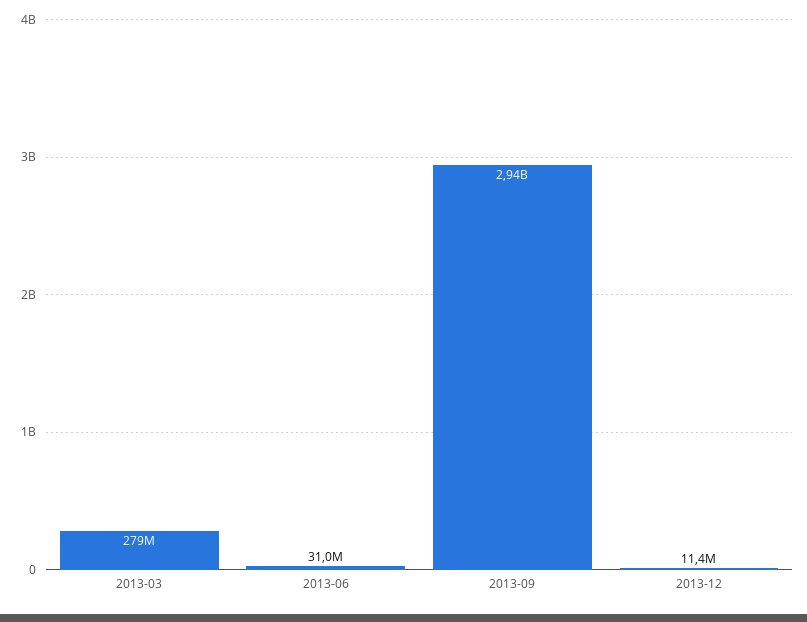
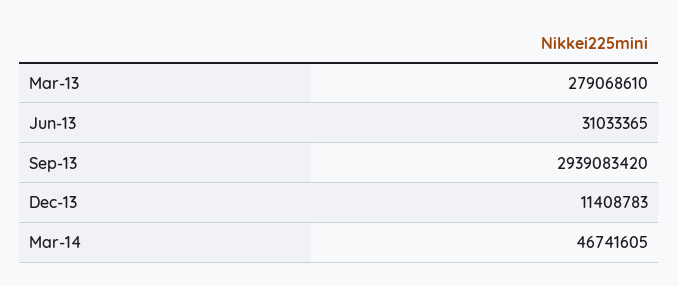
Mar-14: none -> 46741605

